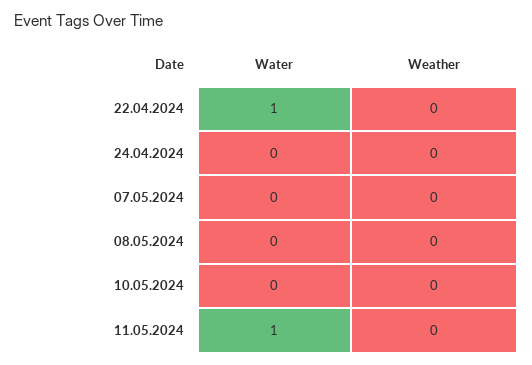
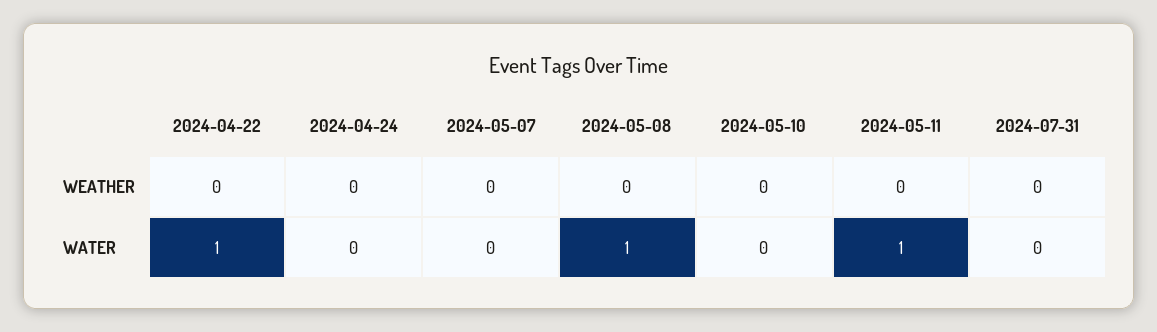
Water, 08.05.2024: 0 -> 1
Weather, 2024-07-31: none -> 0
Water, 2024-07-31: none -> 0

